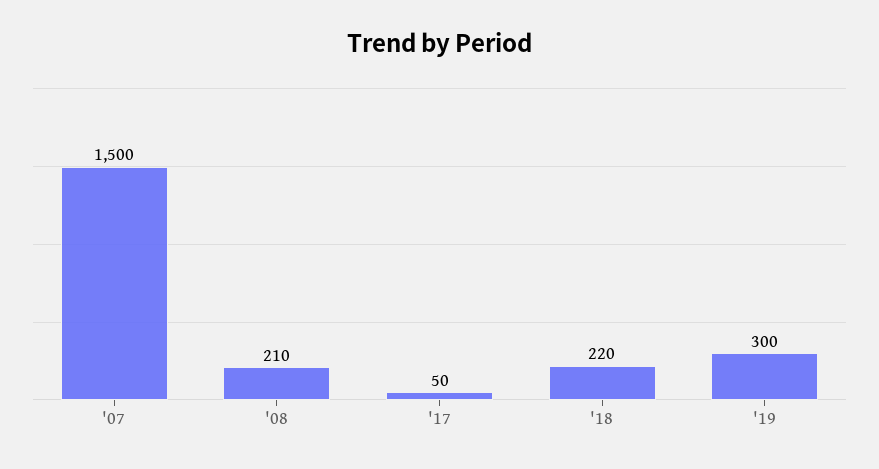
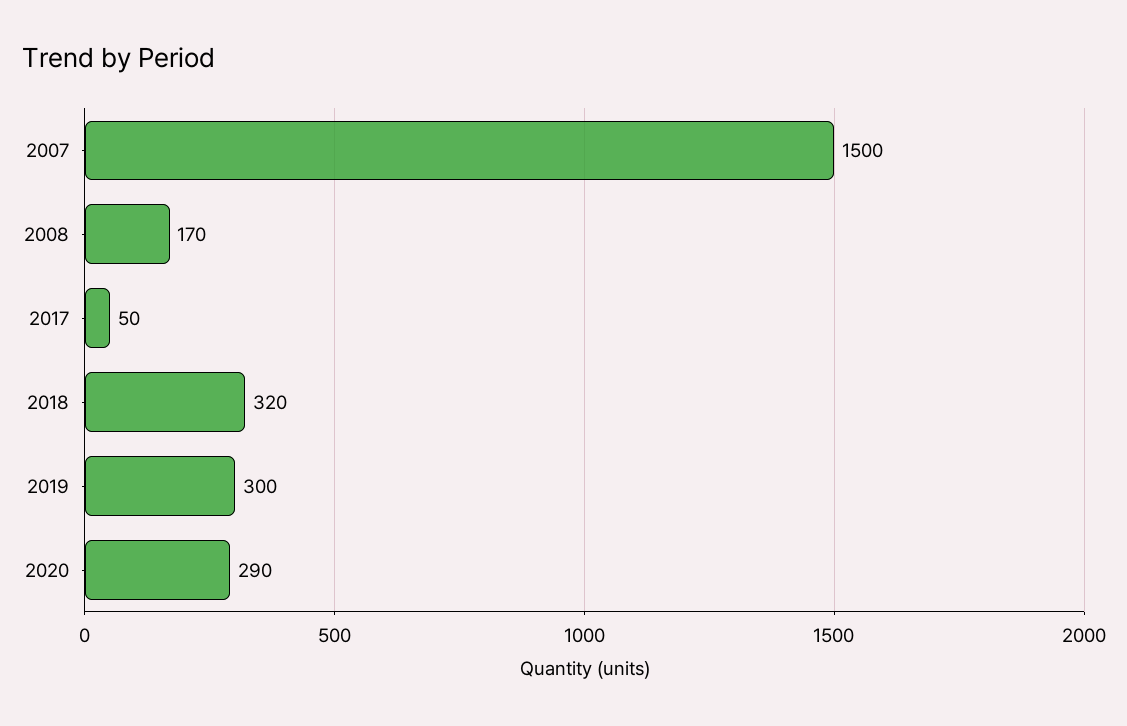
'08: 210 -> 170
'18: 220 -> 320
2020: none -> 290

